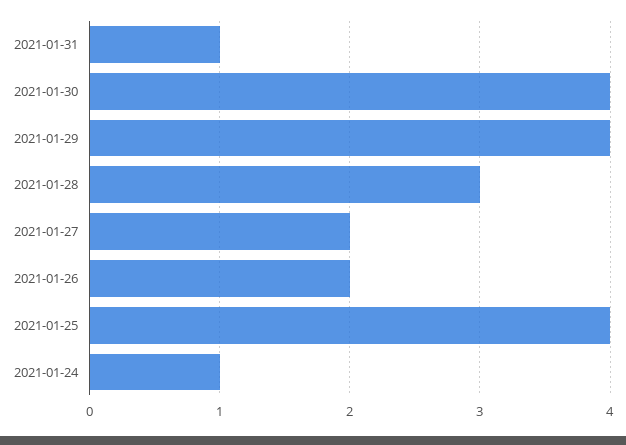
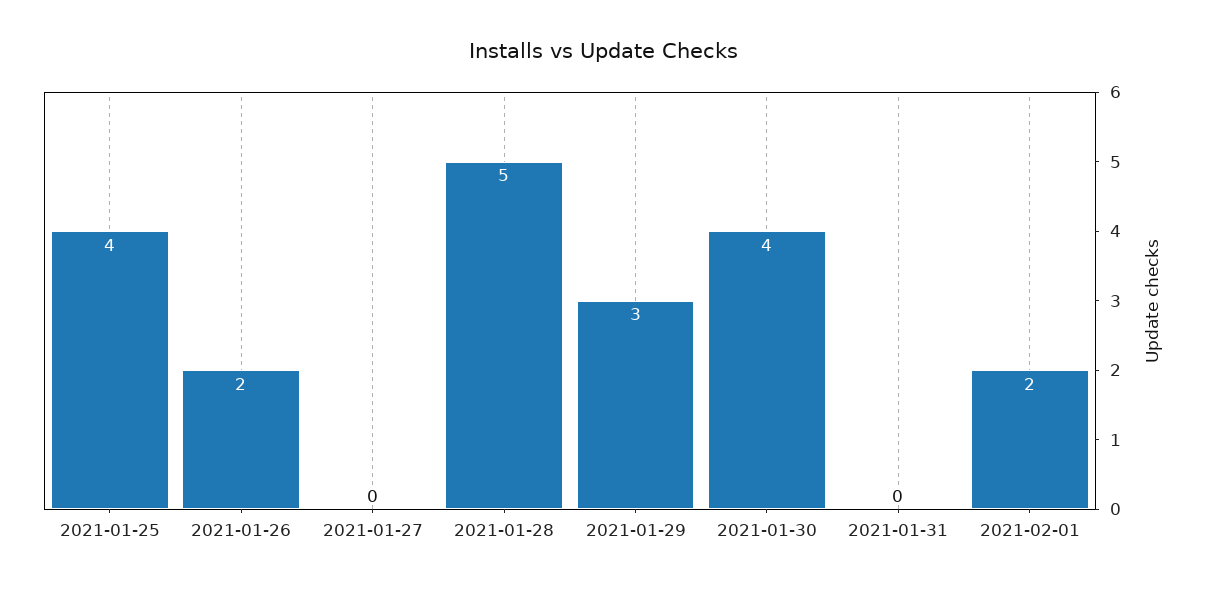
2021-01-31: 1 -> 0
2021-01-29: 4 -> 3
2021-01-28: 3 -> 5
2021-01-27: 2 -> 0
2021-01-24: 1 -> none
2021-02-01: none -> 2

